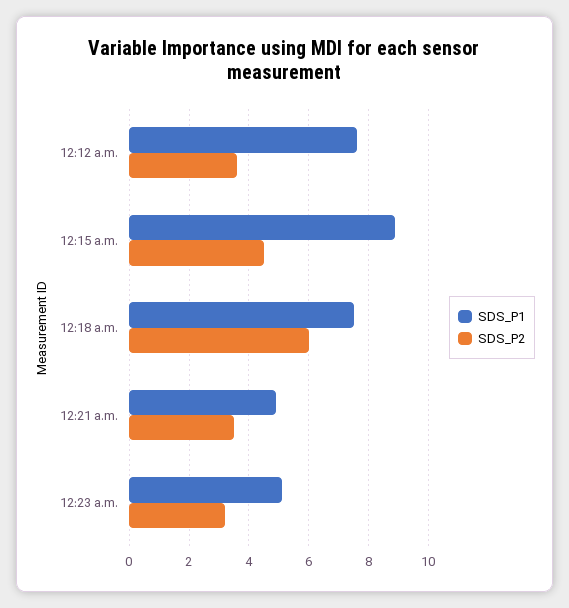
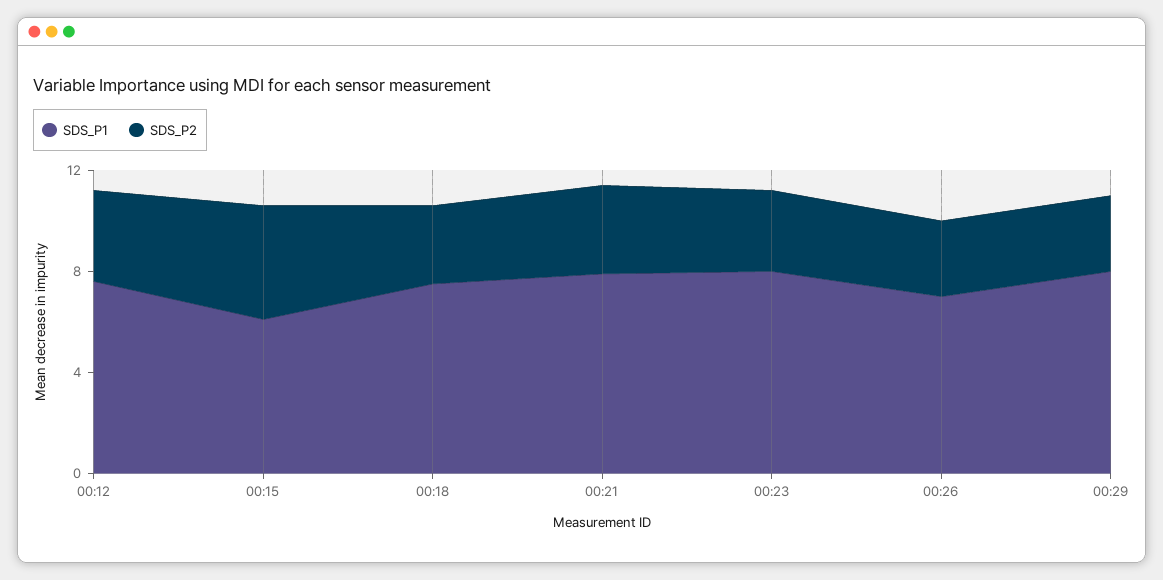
SDS_P1, 12:15 a.m.: 9 -> 6
SDS_P2, 12:18 a.m.: 6 -> 3
SDS_P1, 12:21 a.m.: 5 -> 8
SDS_P1, 12:23 a.m.: 5 -> 8
SDS_P1, 00:26: none -> 7
SDS_P2, 00:26: none -> 3
SDS_P1, 00:29: none -> 8
SDS_P2, 00:29: none -> 3

